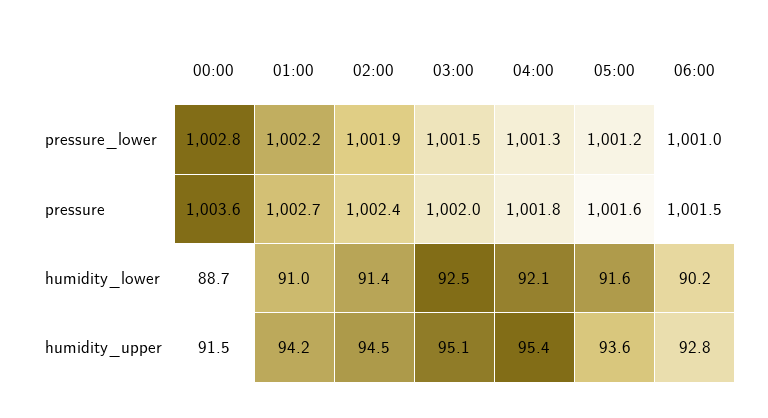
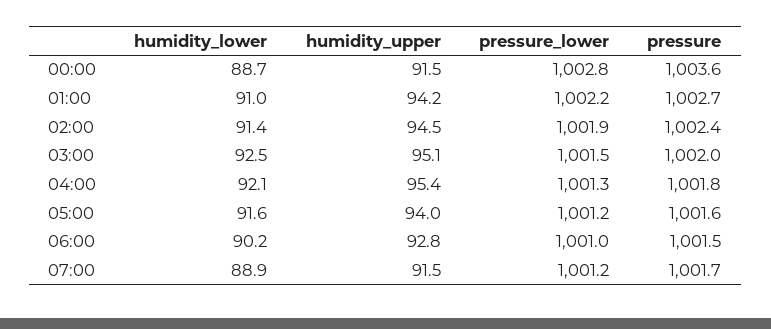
05:00, humidity_upper: 93.6 -> 94
07:00, humidity_lower: none -> 88.9
07:00, humidity_upper: none -> 91.5
07:00, pressure_lower: none -> 1001.2
07:00, pressure: none -> 1001.7

